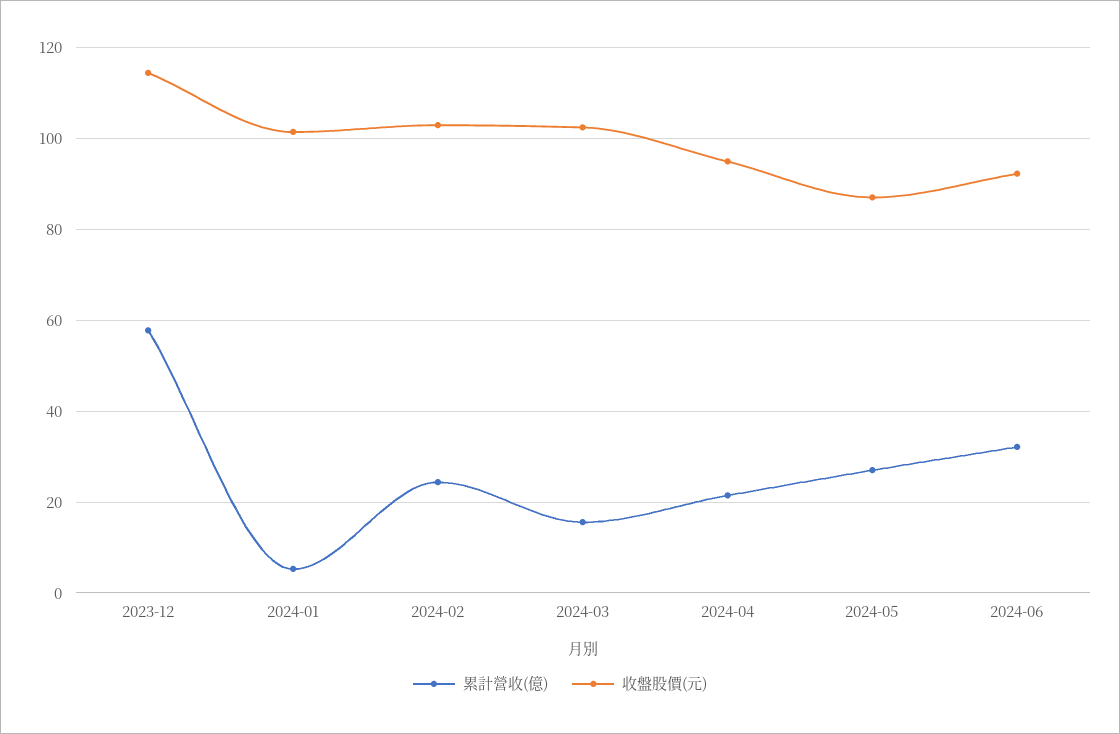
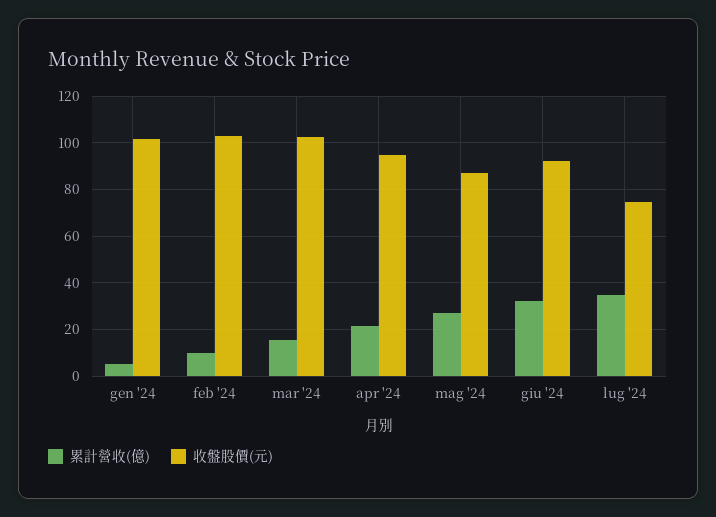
累計營收(億), 2023-12: 58 -> none
收盤股價(元), 2023-12: 114 -> none
累計營收(億), 2024-02: 24 -> 10
累計營收(億), lug '24: none -> 35
收盤股價(元), lug '24: none -> 75

